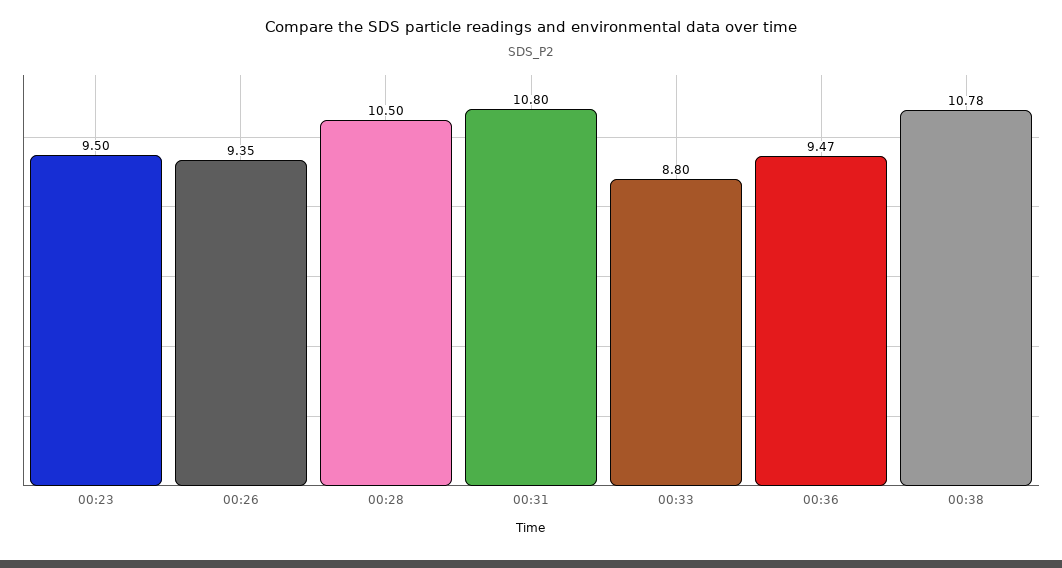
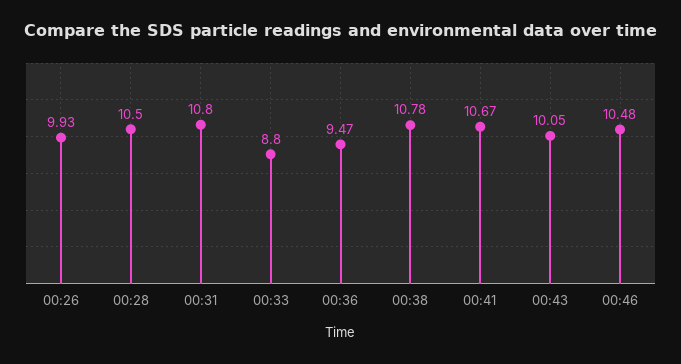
00:23: 9.5 -> none
00:26: 9.35 -> 9.93
00:41: none -> 10.67
00:43: none -> 10.05
00:46: none -> 10.48

